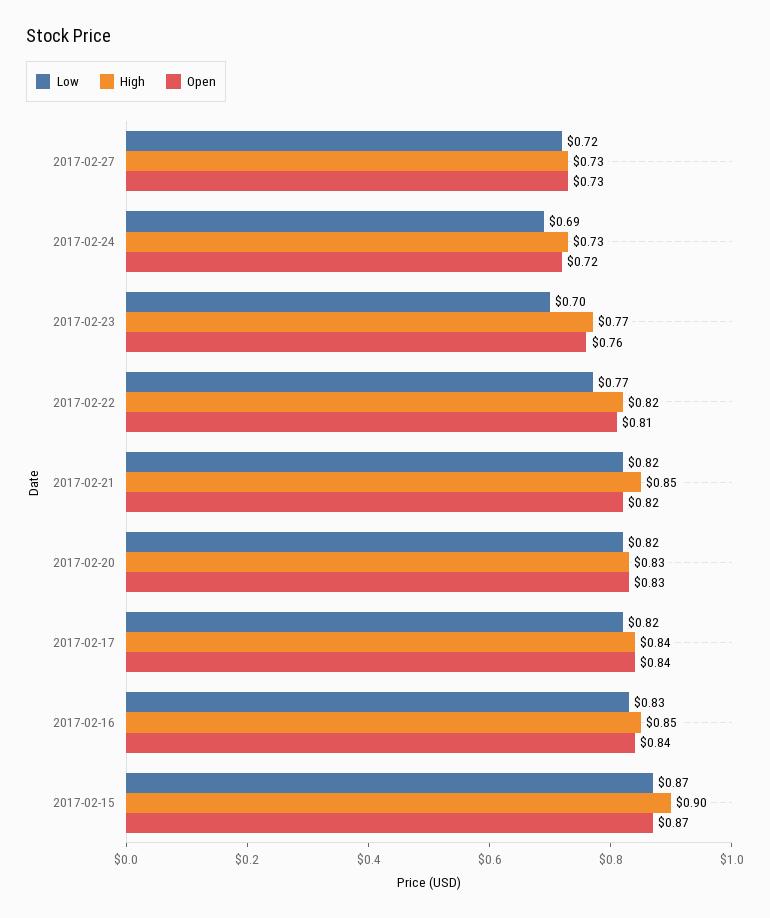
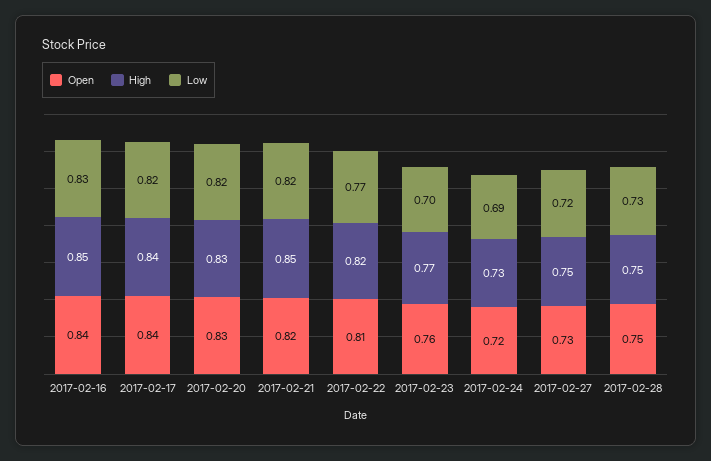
High, 2017-02-27: 0.73 -> 0.75
Low, 2017-02-15: 0.87 -> none
High, 2017-02-15: 0.9 -> none
Open, 2017-02-15: 0.87 -> none
Open, 2017-02-28: none -> 0.75
High, 2017-02-28: none -> 0.75
Low, 2017-02-28: none -> 0.73

